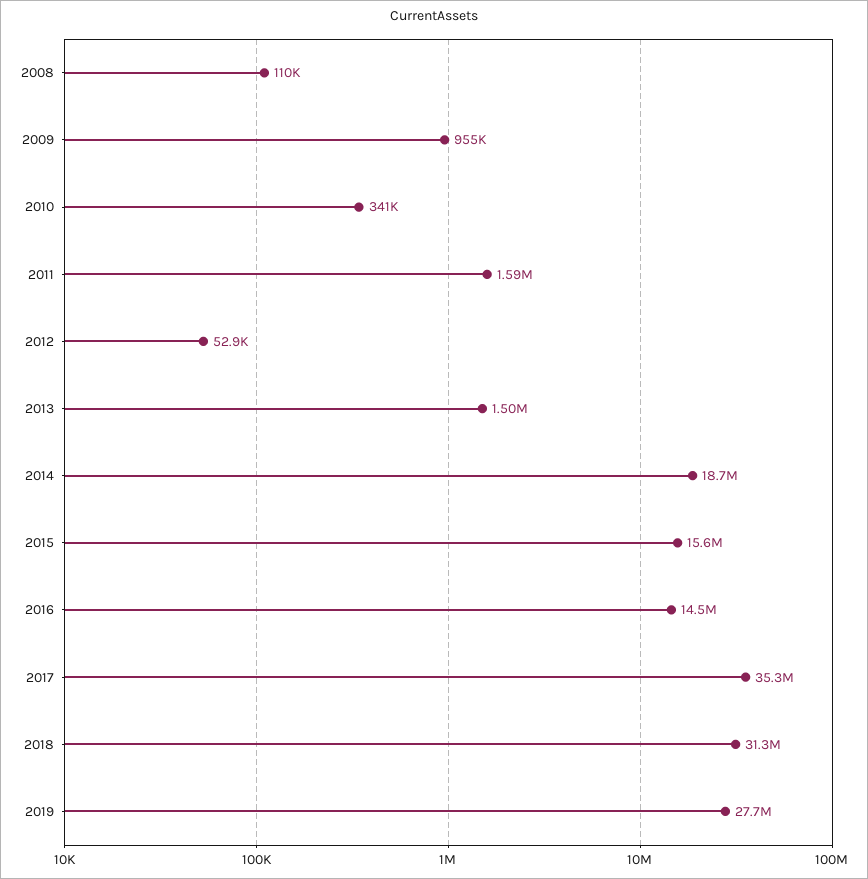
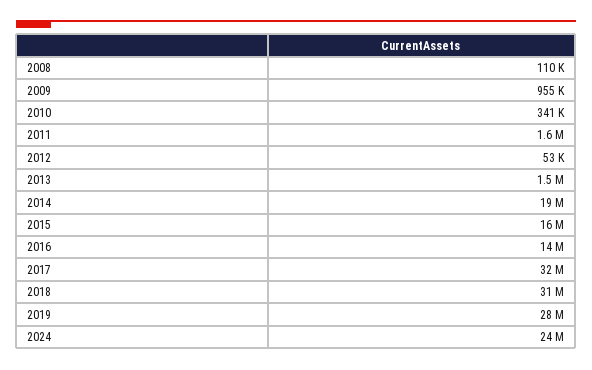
2017: 35300000 -> 32000000
2024: none -> 24000000

